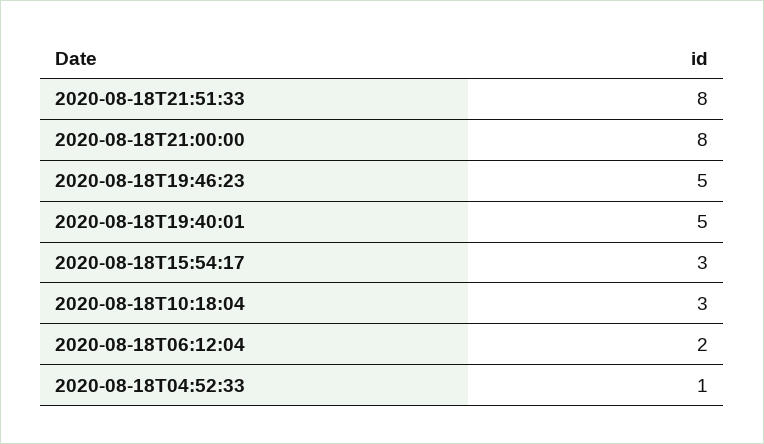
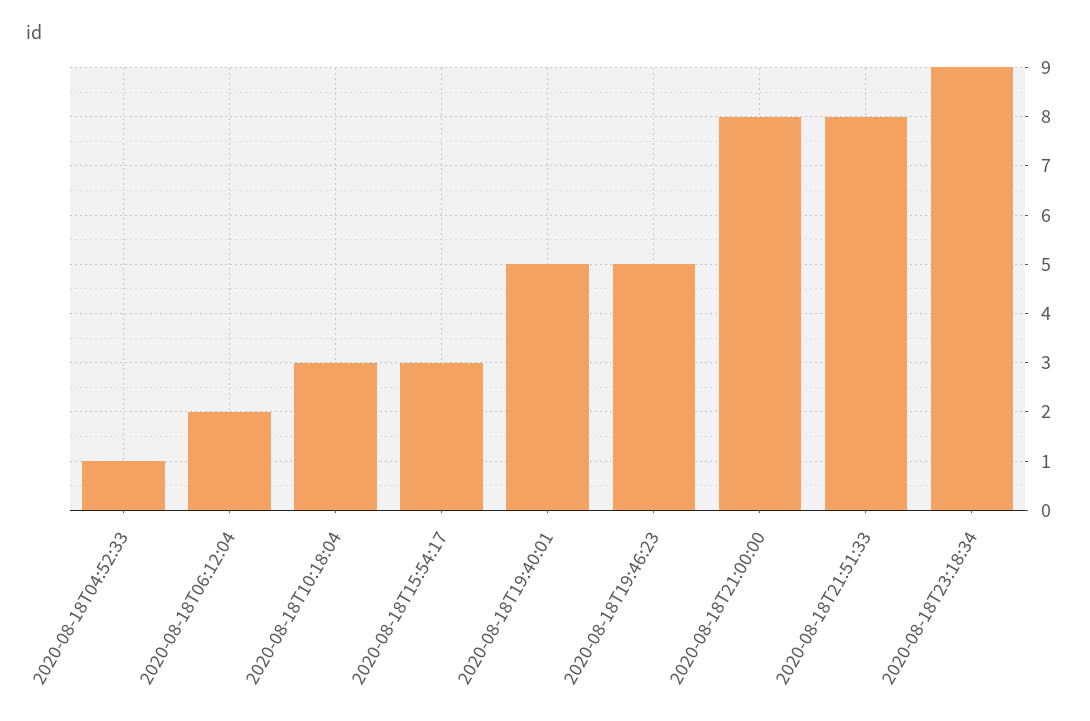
2020-08-18T23:18:34: none -> 9

